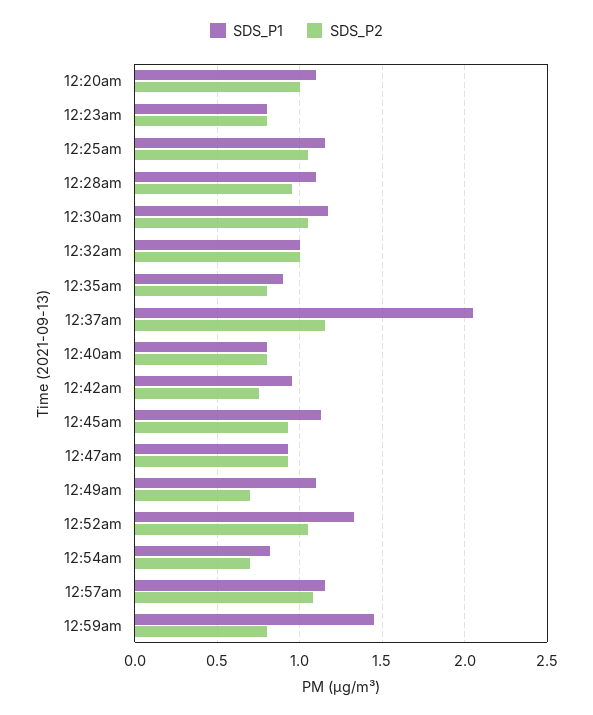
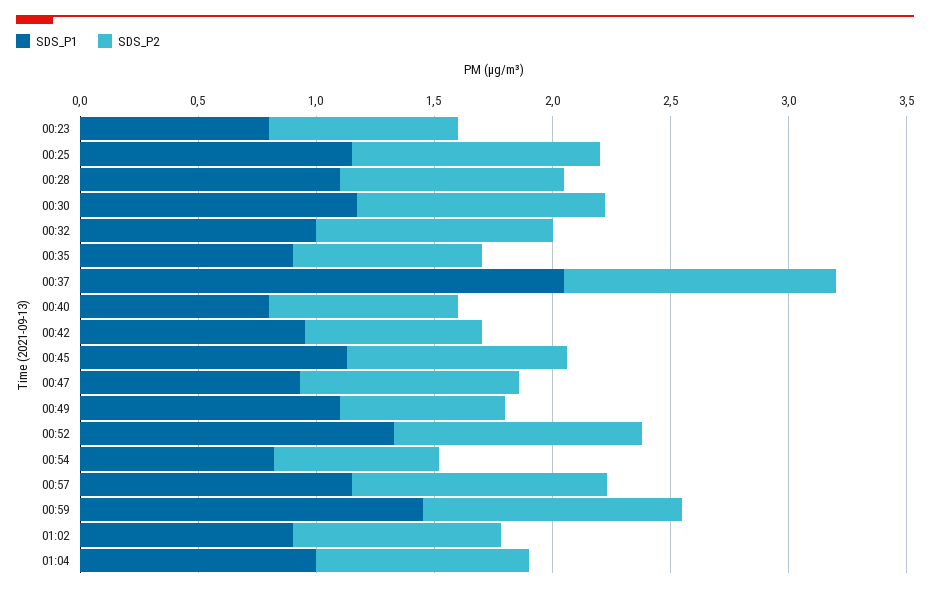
SDS_P1, 12:20am: 1.1 -> none
SDS_P2, 12:20am: 1 -> none
SDS_P2, 12:59am: 0.8 -> 1.1
SDS_P1, 01:02: none -> 0.9
SDS_P2, 01:02: none -> 0.9
SDS_P1, 01:04: none -> 1
SDS_P2, 01:04: none -> 0.9

